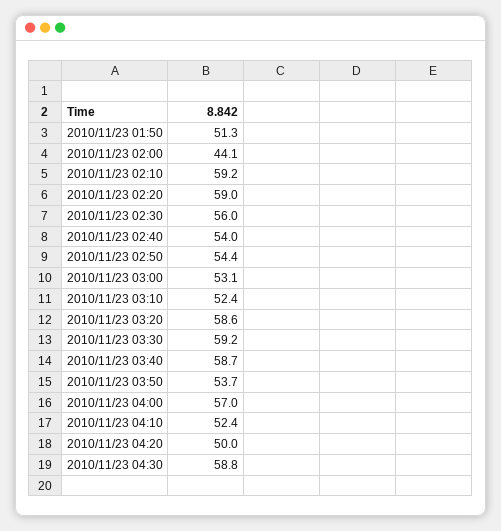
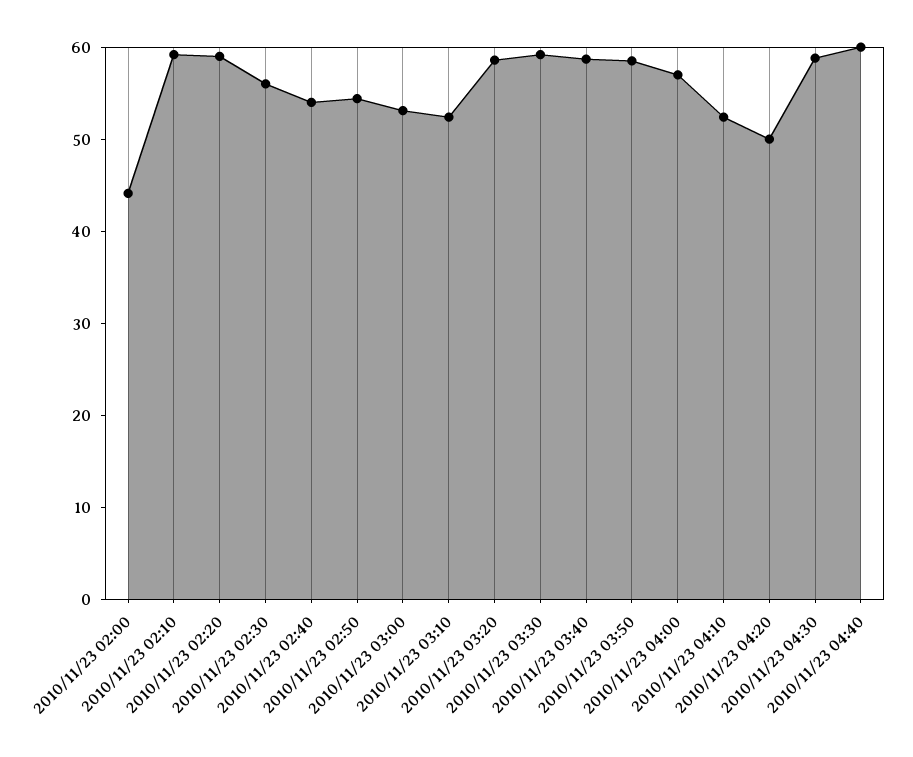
2010/11/23 01:50: 51.3 -> none
2010/11/23 03:50: 53.7 -> 58
2010/11/23 04:40: none -> 60

